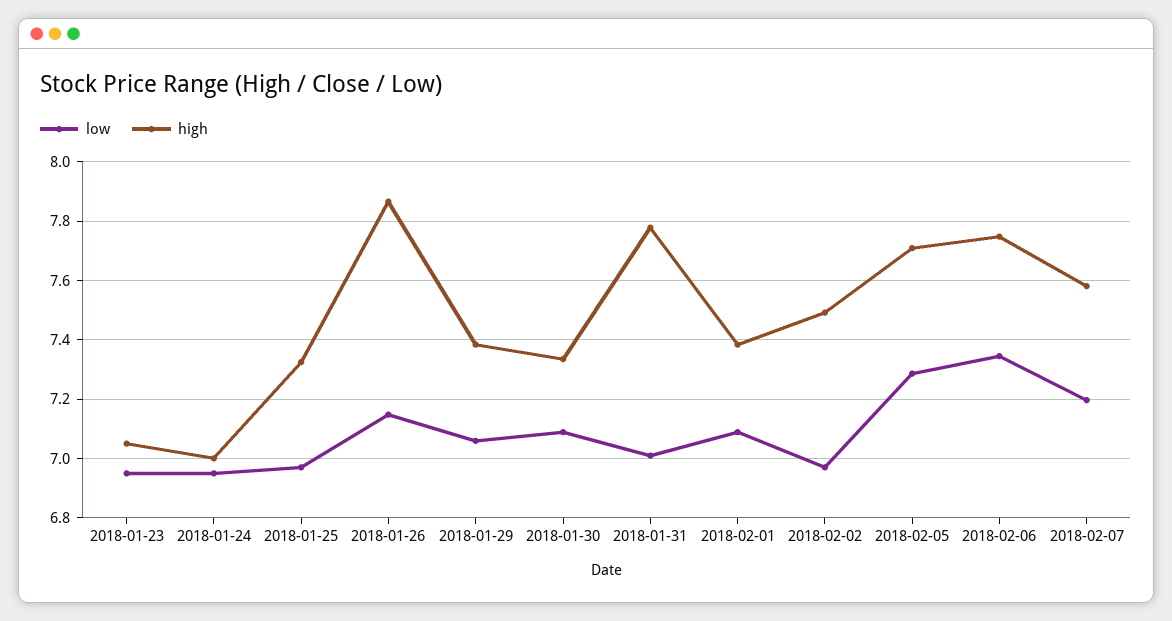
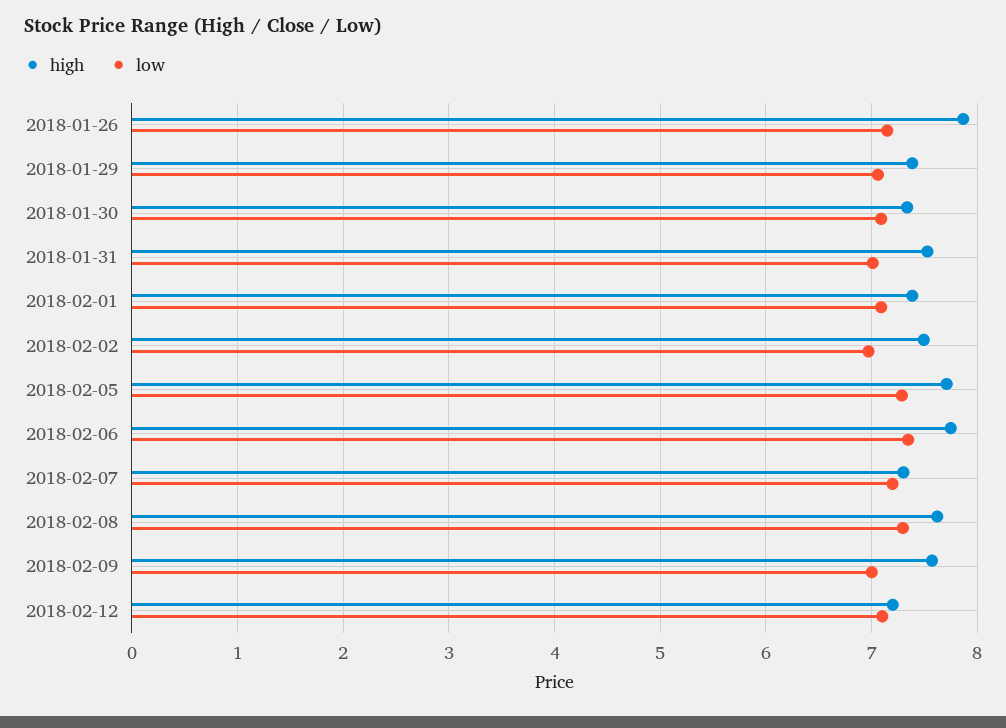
low, 2018-01-23: 6.95 -> none
high, 2018-01-23: 7.05 -> none
low, 2018-01-24: 6.95 -> none
high, 2018-01-24: 7 -> none
low, 2018-01-25: 6.975 -> none
high, 2018-01-25: 7.325 -> none
high, 2018-01-31: 7.775 -> 7.5
high, 2018-02-07: 7.575 -> 7.3
high, 2018-02-08: none -> 7.6
low, 2018-02-08: none -> 7.3
high, 2018-02-09: none -> 7.6
low, 2018-02-09: none -> 7
high, 2018-02-12: none -> 7.2
low, 2018-02-12: none -> 7.1

